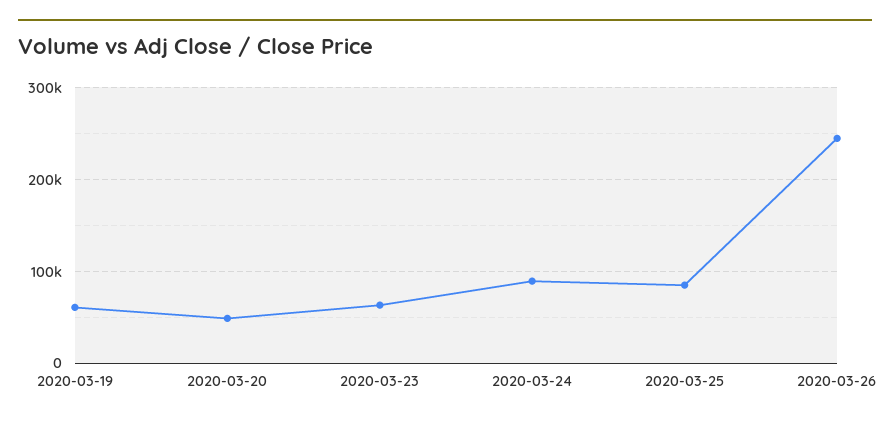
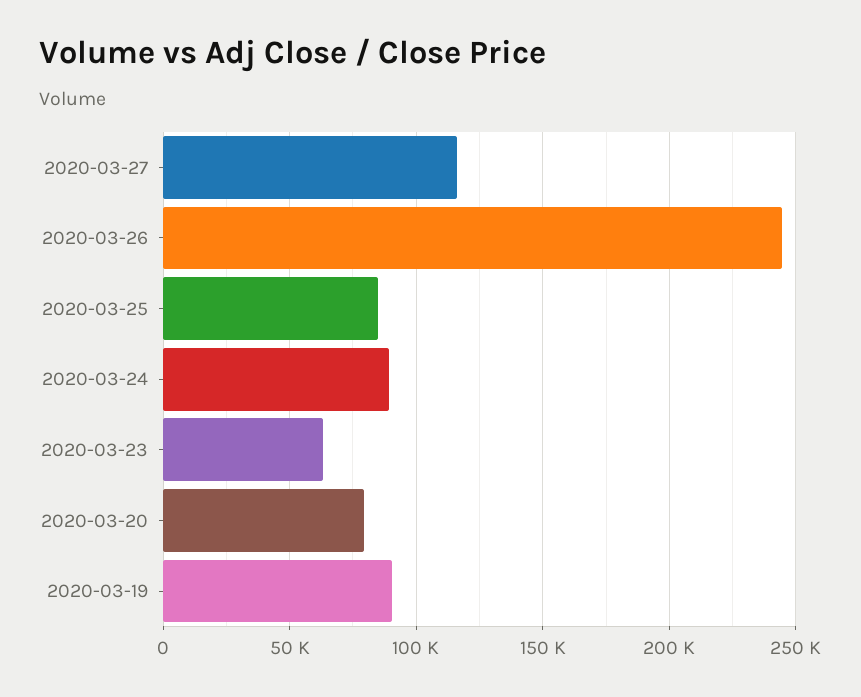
2020-03-19: 60000 -> 90000
2020-03-20: 50000 -> 80000
2020-03-27: none -> 115000

